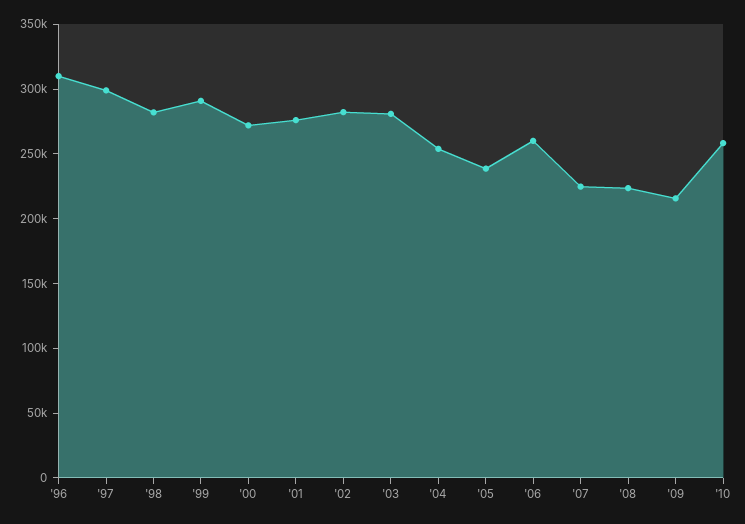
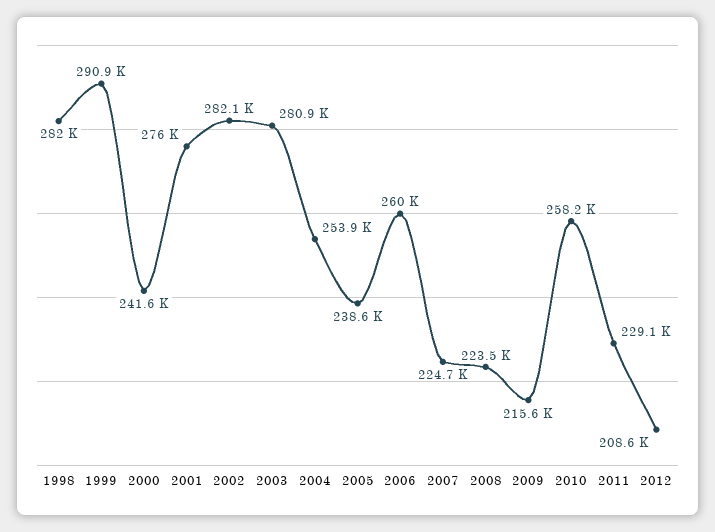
'96: 310000 -> none
'97: 300000 -> none
'00: 270000 -> 241600
2011: none -> 229100
2012: none -> 208600

